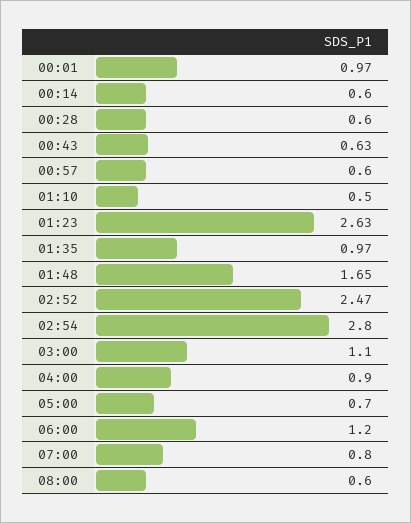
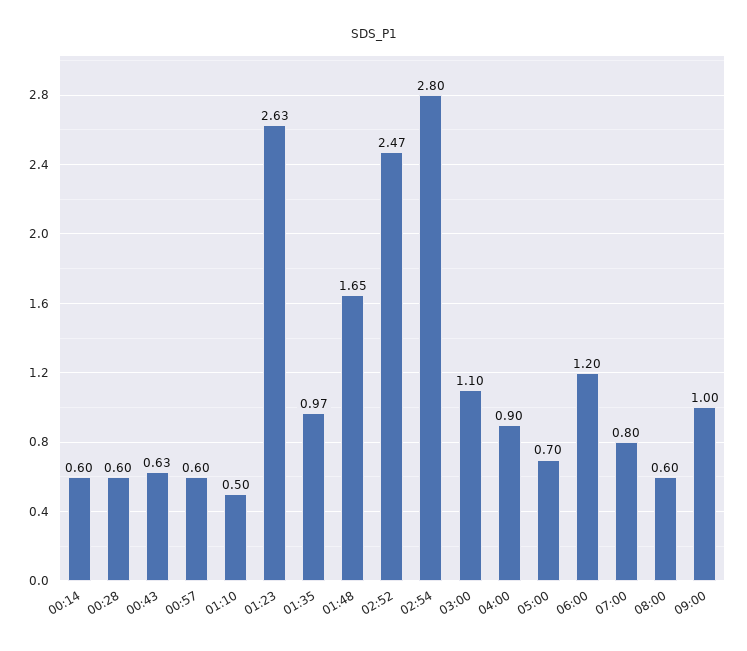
00:01: 0.97 -> none
09:00: none -> 1

